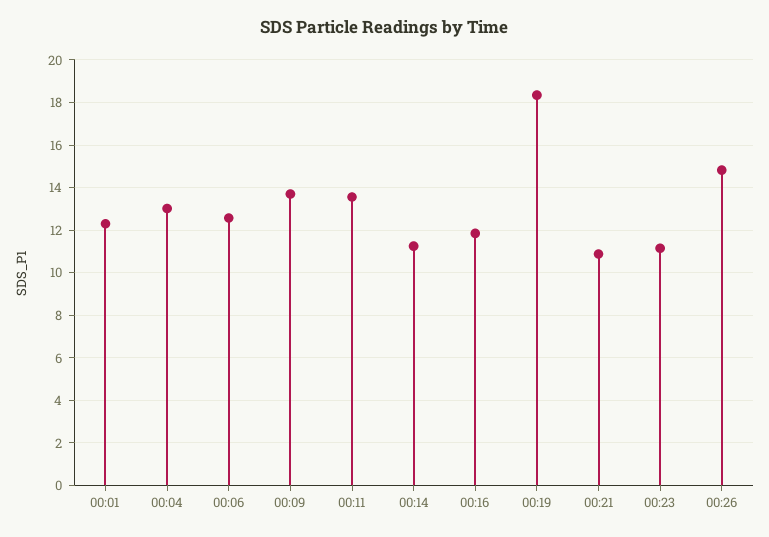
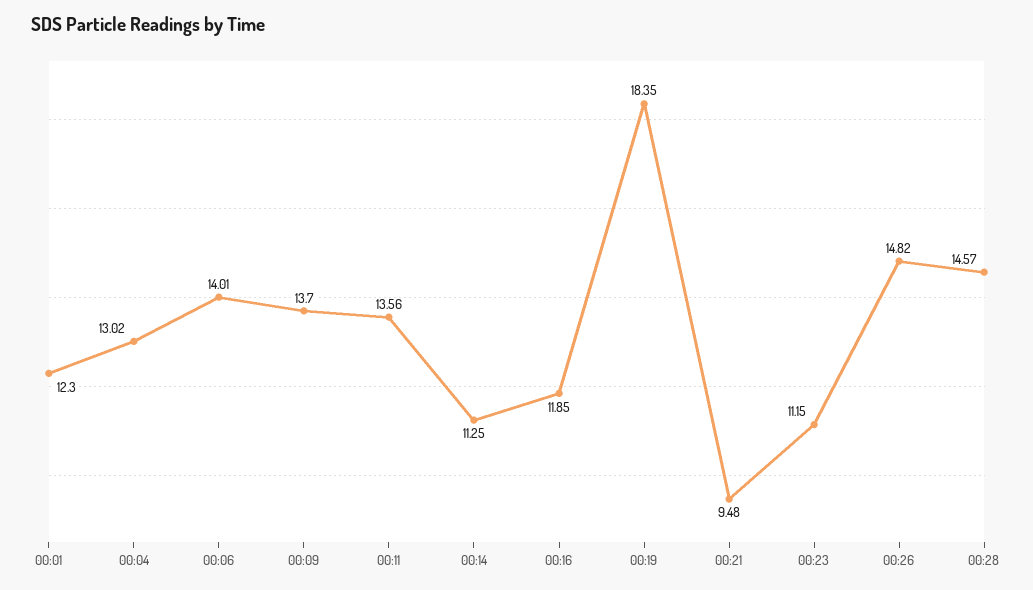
00:06: 12.5 -> 14.01
00:21: 11 -> 9.48
00:28: none -> 14.57

